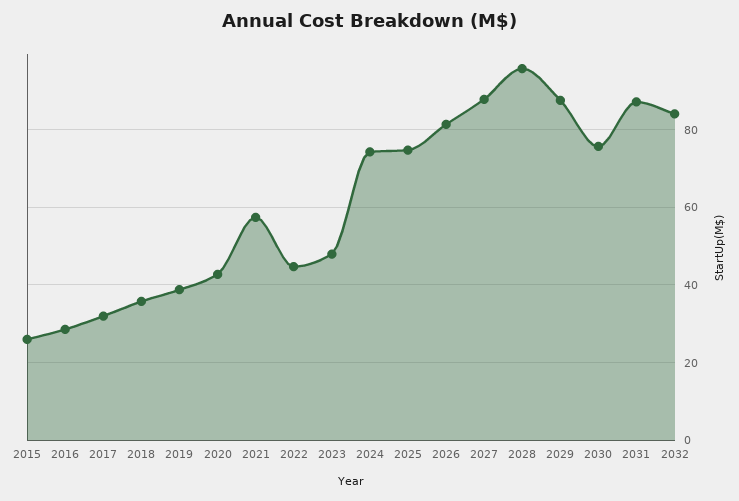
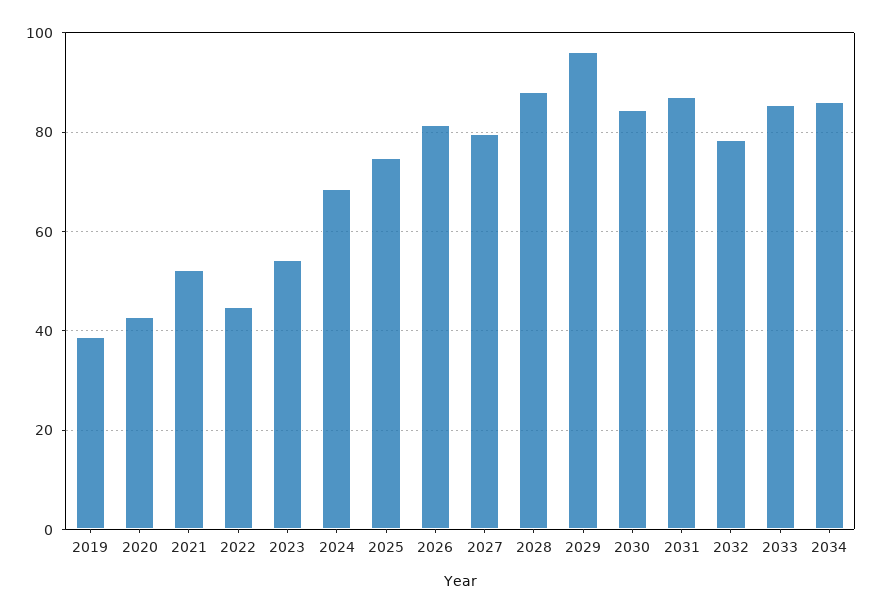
2015: 26 -> none
2016: 28 -> none
2017: 32 -> none
2018: 36 -> none
2021: 58 -> 52
2023: 48 -> 54
2024: 74 -> 68
2027: 88 -> 80
2028: 96 -> 88
2029: 88 -> 96
2030: 76 -> 84
2032: 84 -> 78
2033: none -> 86
2034: none -> 86

